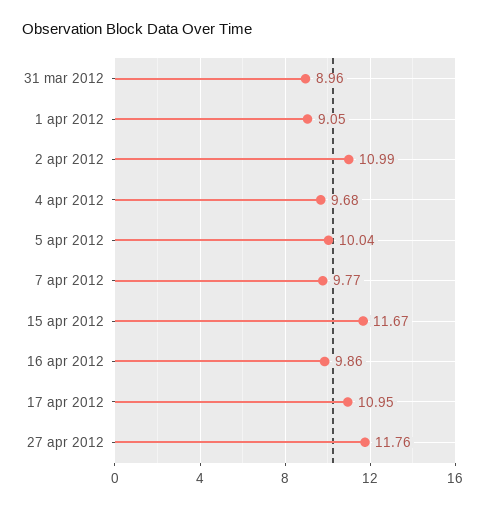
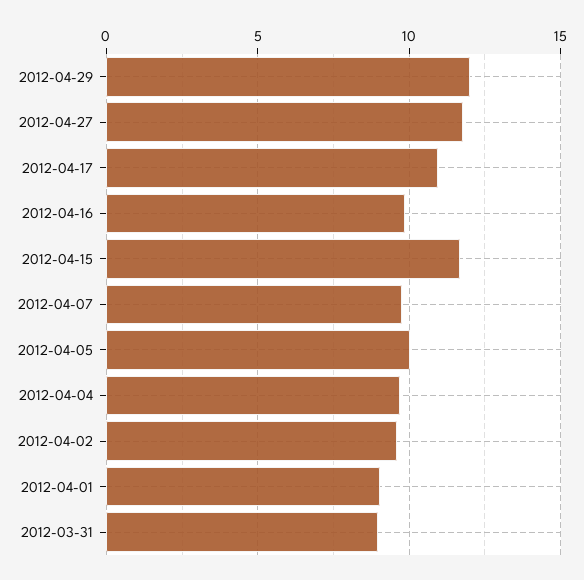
2 apr 2012: 10.99 -> 9.5
2012-04-29: none -> 12

